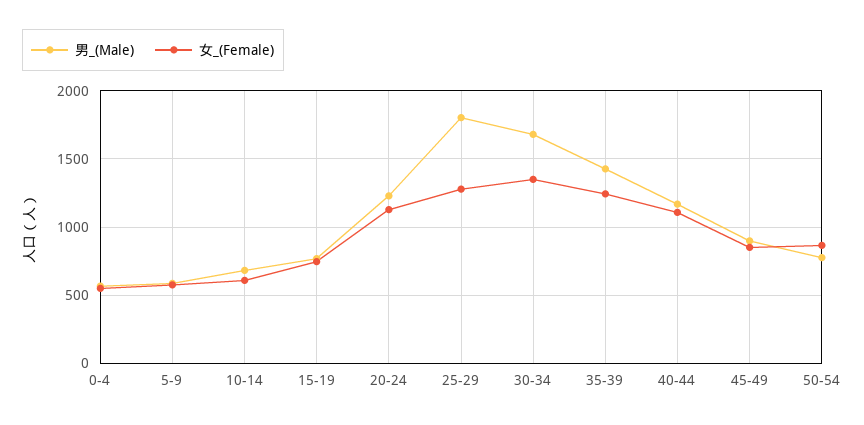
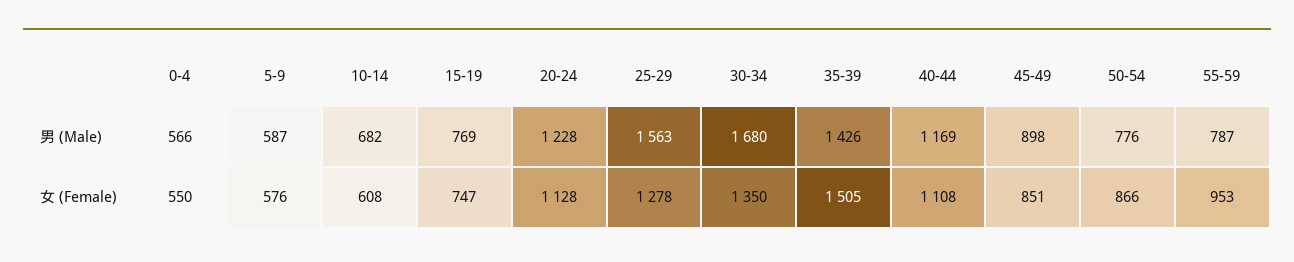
男_(Male), 25-29: 1800 -> 1563
女_(Female), 35-39: 1250 -> 1505
男_(Male), 55-59: none -> 787
女_(Female), 55-59: none -> 953

